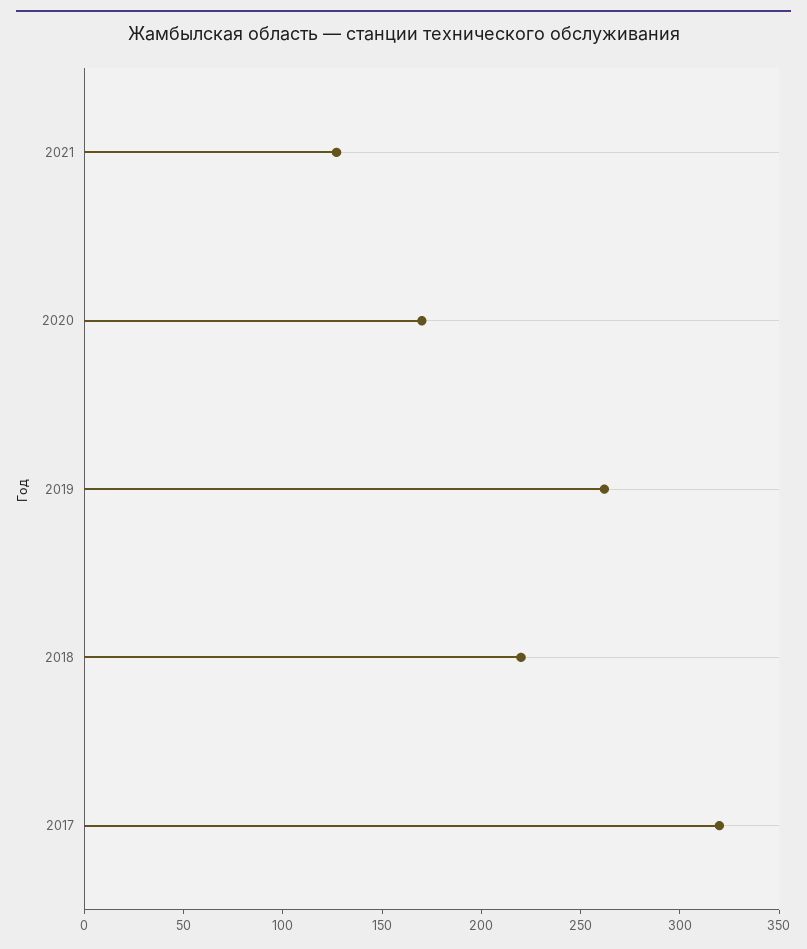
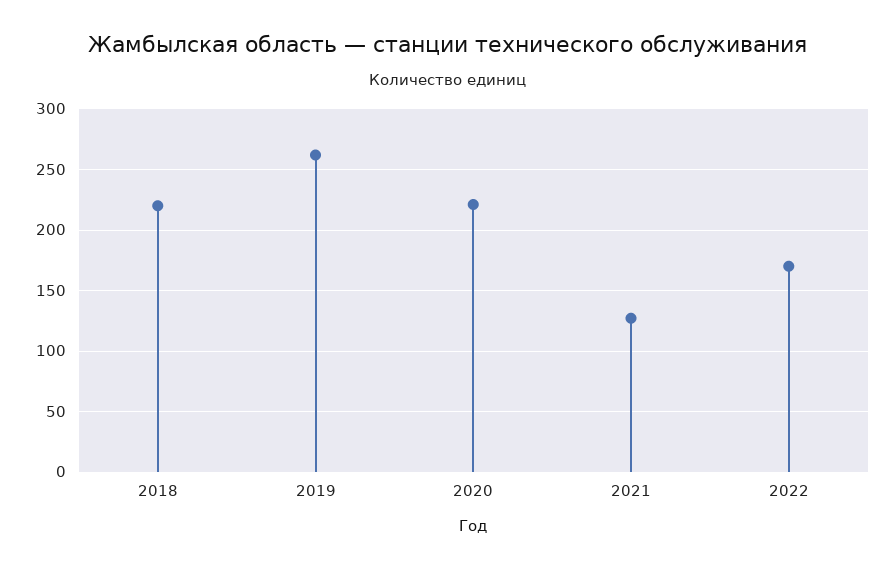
2020: 170 -> 220
2017: 320 -> none
2022: none -> 170

